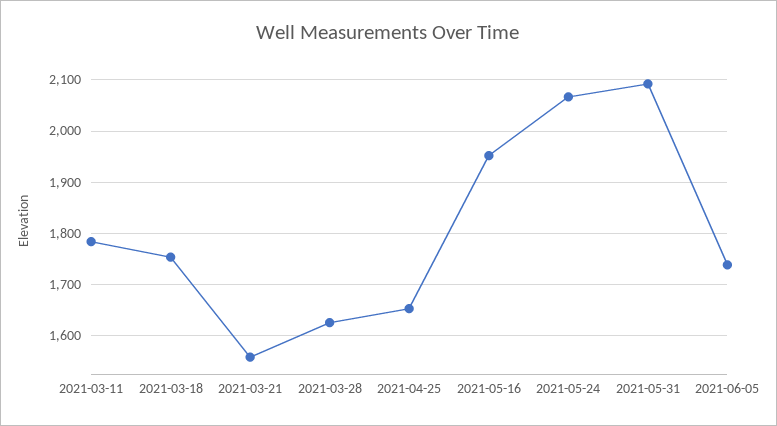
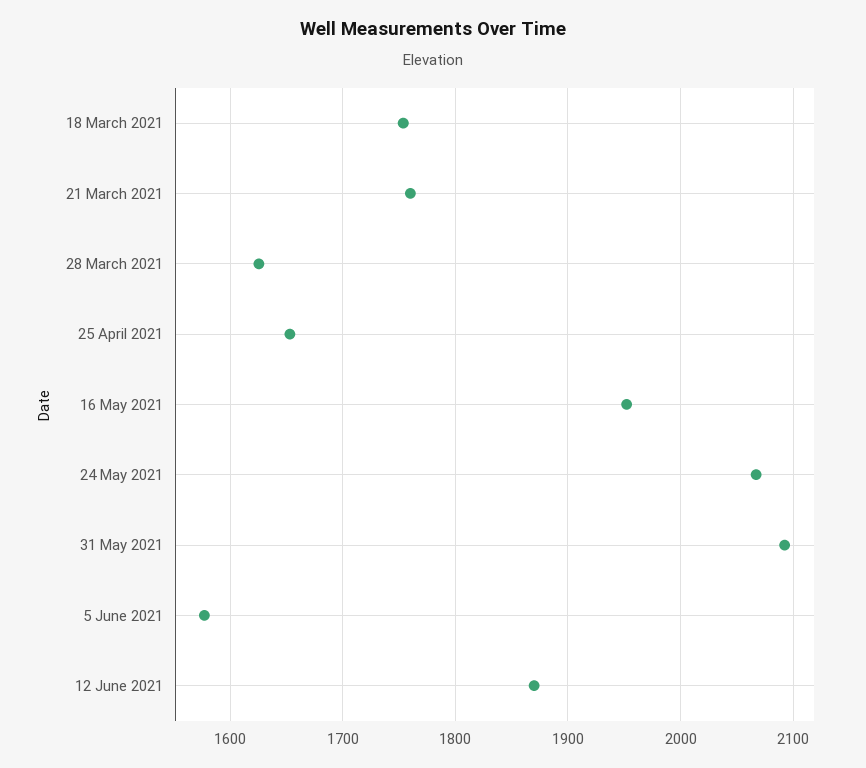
2021-03-11: 1780 -> none
2021-03-21: 1560 -> 1760
2021-06-05: 1740 -> 1580
12 June 2021: none -> 1870

